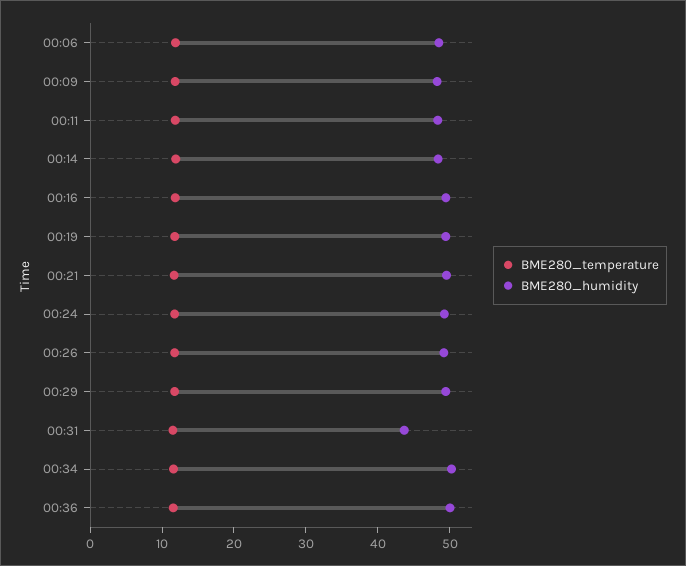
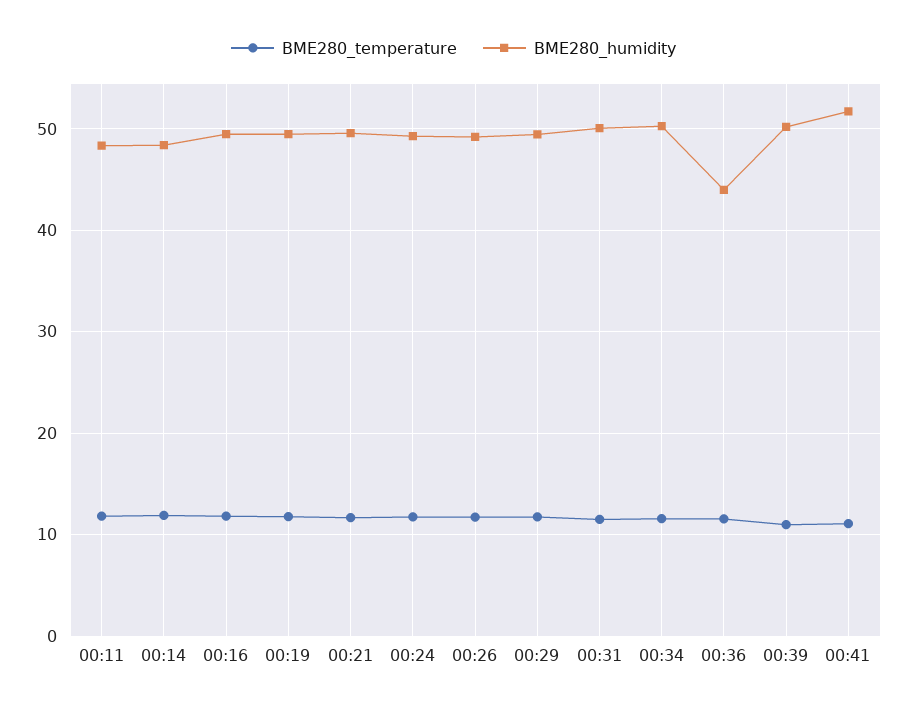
BME280_temperature, 00:06: 12 -> none
BME280_humidity, 00:06: 48 -> none
BME280_temperature, 00:09: 12 -> none
BME280_humidity, 00:09: 48 -> none
BME280_humidity, 00:31: 44 -> 50
BME280_humidity, 00:36: 50 -> 44
BME280_temperature, 00:39: none -> 11
BME280_humidity, 00:39: none -> 50
BME280_temperature, 00:41: none -> 11
BME280_humidity, 00:41: none -> 52

